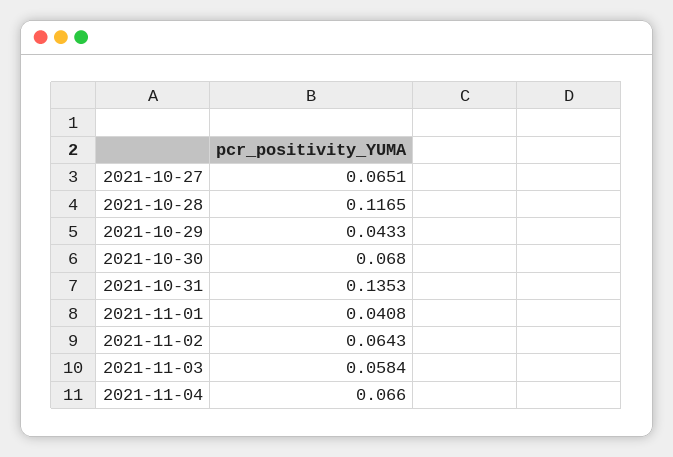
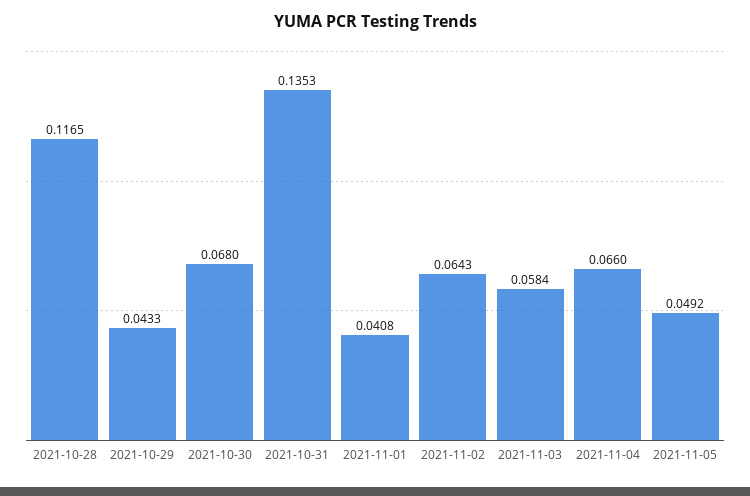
2021-10-27: 0.0651 -> none
2021-11-05: none -> 0.0492

